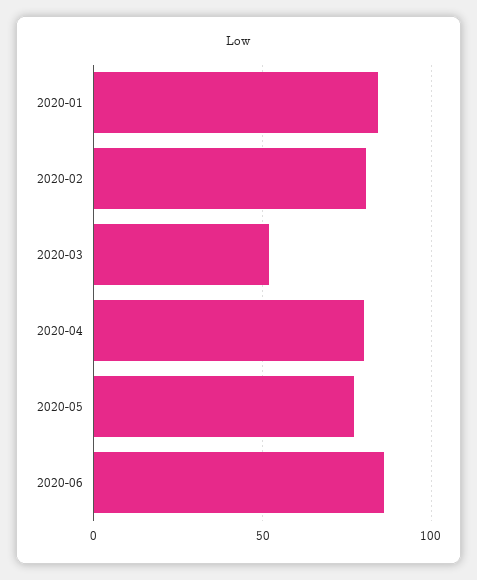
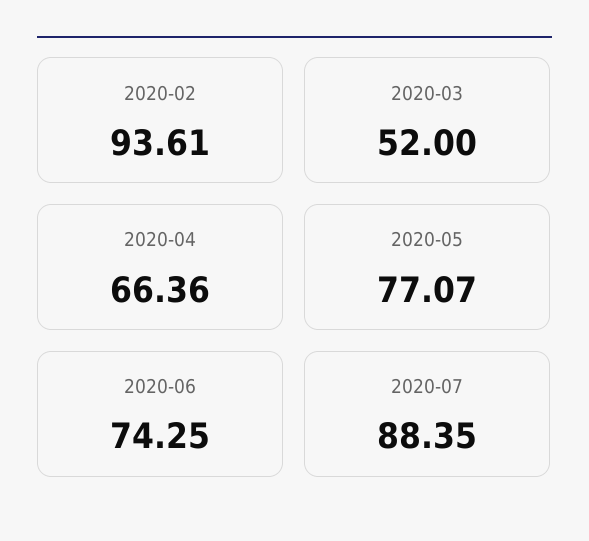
2020-01: 85 -> none
2020-02: 80 -> 93.61
2020-04: 80 -> 66.36
2020-06: 85 -> 74.25
2020-07: none -> 88.35

